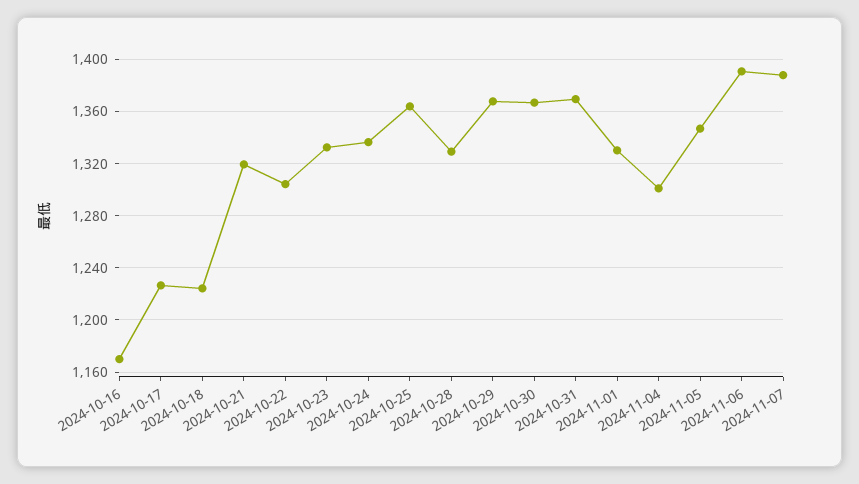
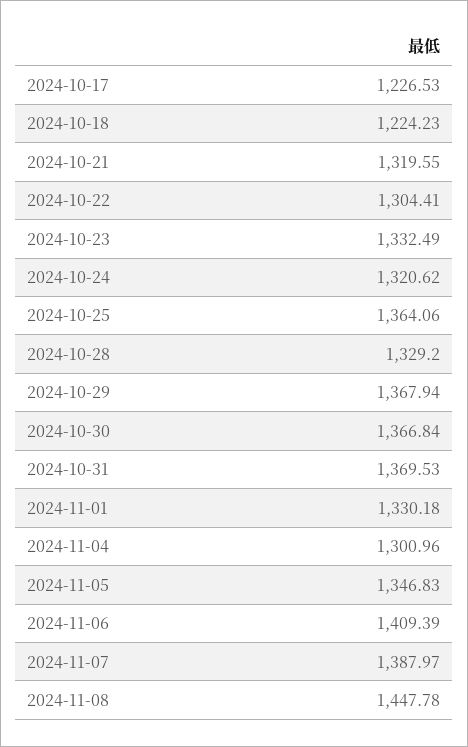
2024-10-16: 1170 -> none
2024-10-24: 1335 -> 1320.62
2024-11-06: 1390 -> 1409.39
2024-11-08: none -> 1447.78

